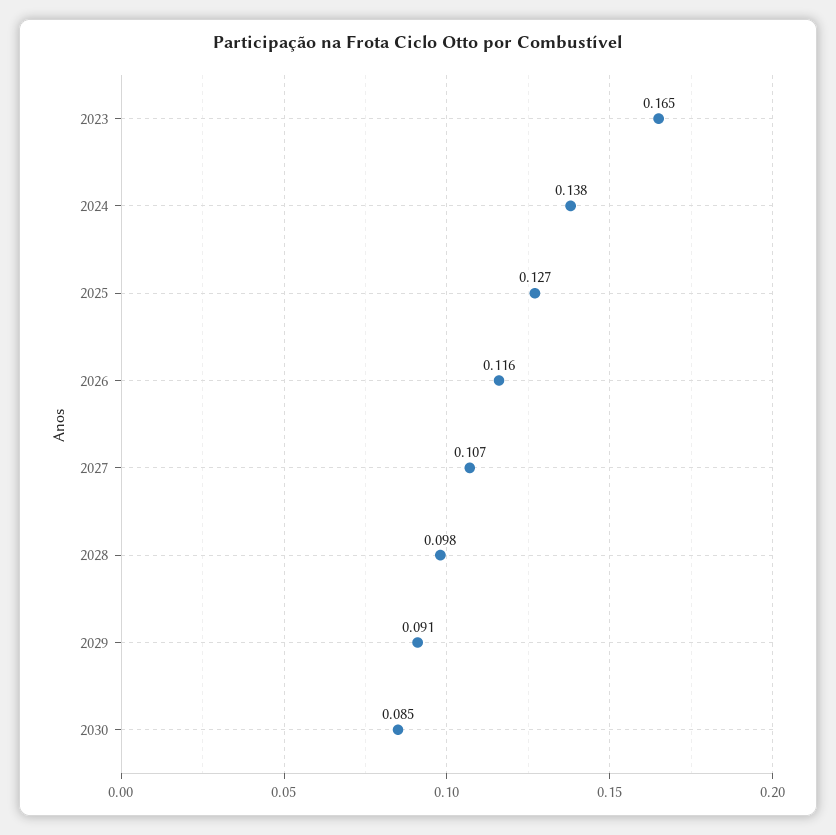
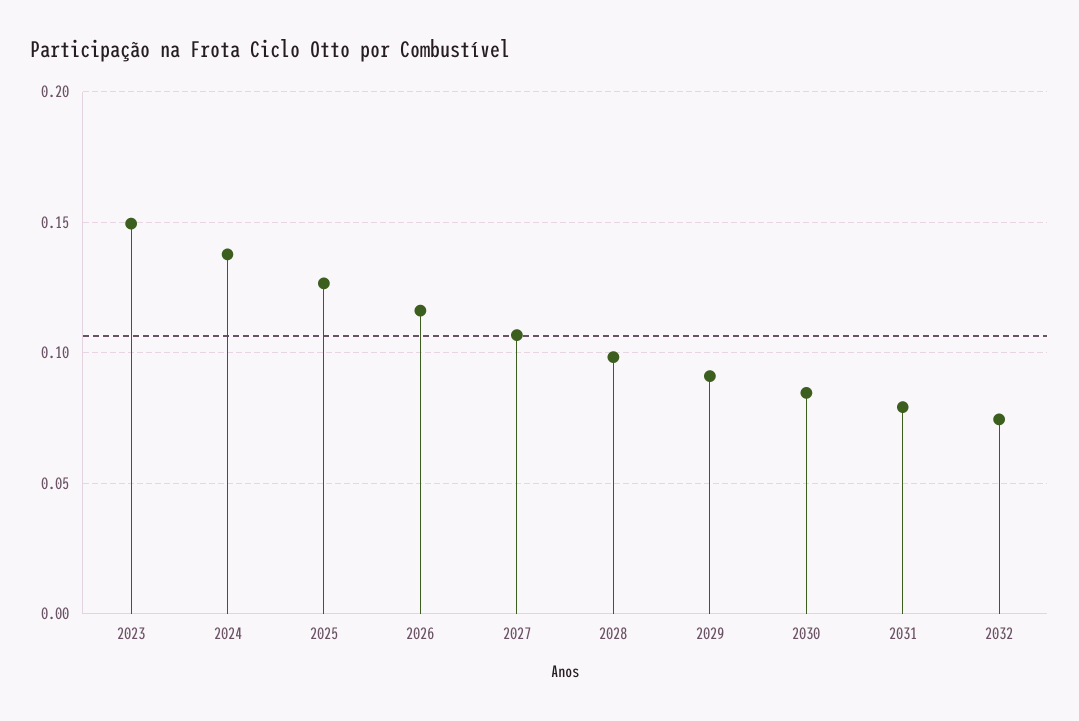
2023: 0.165 -> 0.15
2031: none -> 0.08
2032: none -> 0.075

